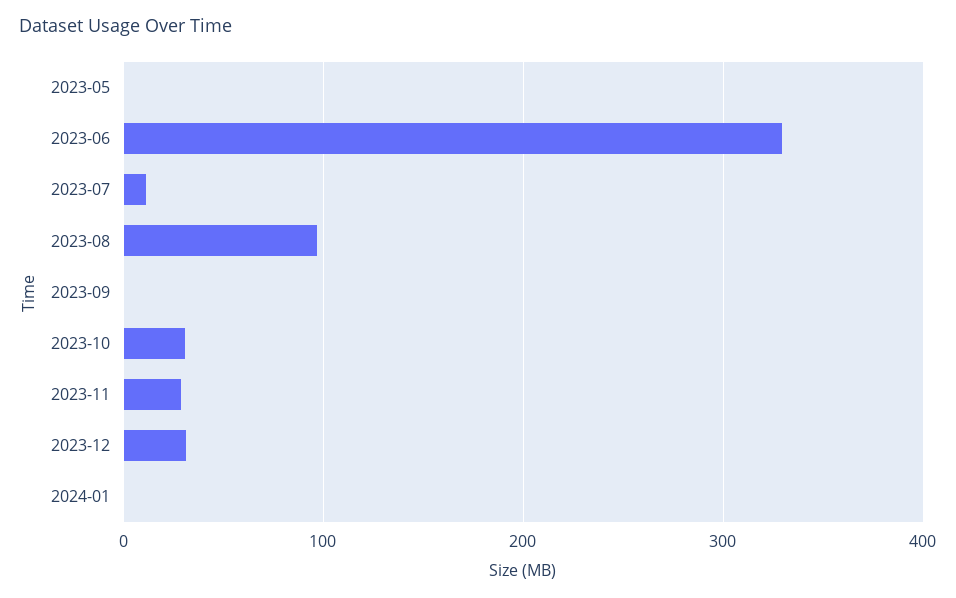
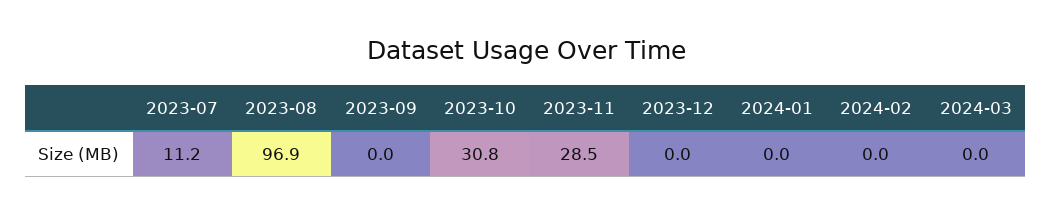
2023-05: 0 -> none
2023-06: 330 -> none
2023-12: 30 -> 0
2024-02: none -> 0
2024-03: none -> 0

